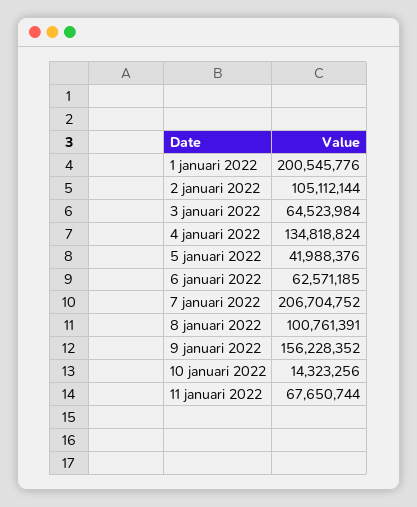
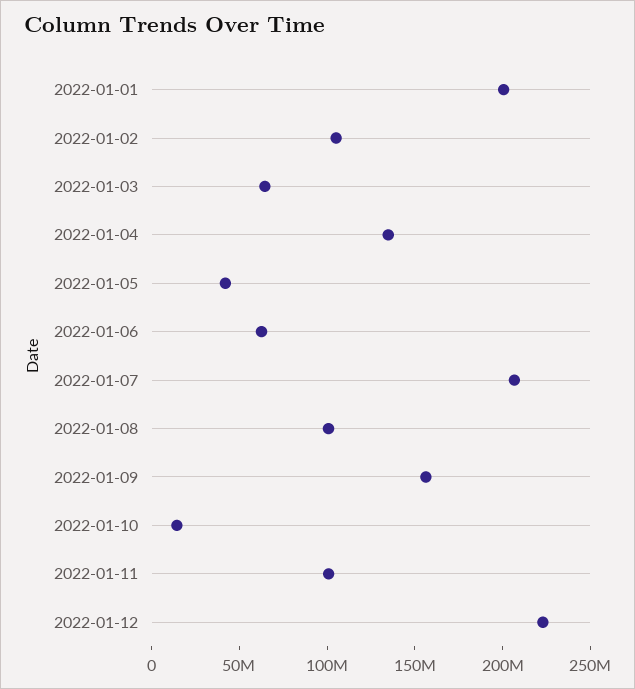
11 januari 2022: 67650744 -> 100000000
2022-01-12: none -> 220000000

